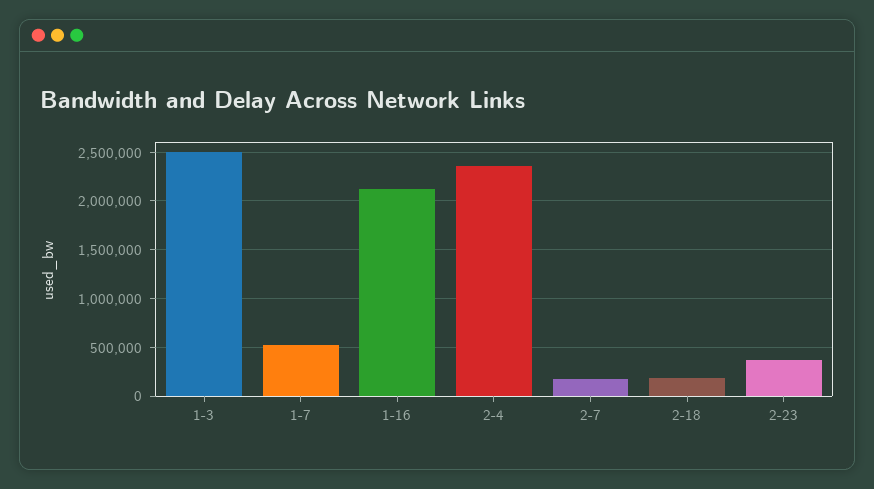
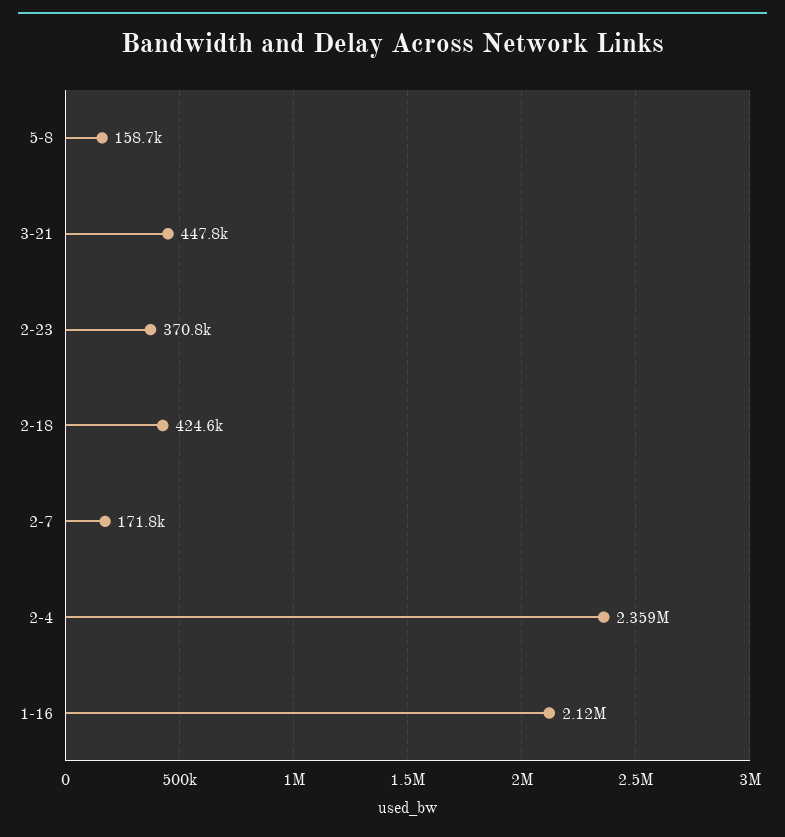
1-3: 2500000 -> none
1-7: 500000 -> none
2-18: 200000 -> 424600
5-8: none -> 158700
3-21: none -> 447800

